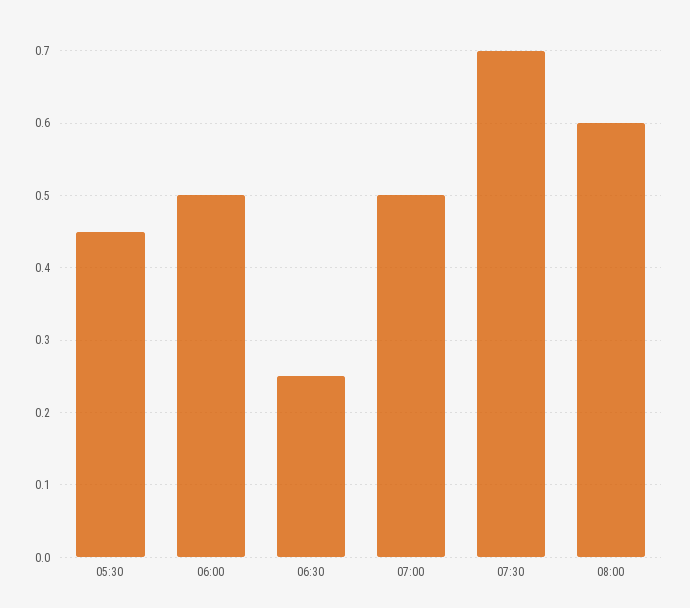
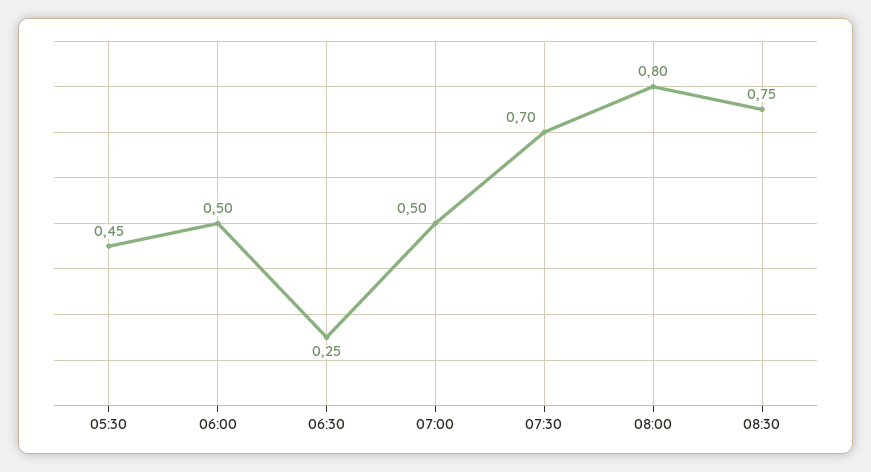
08:00: 0.6 -> 0.8
08:30: none -> 0.75

